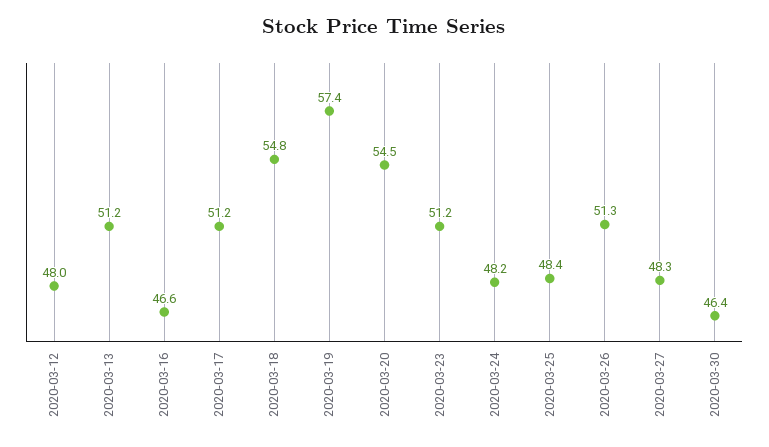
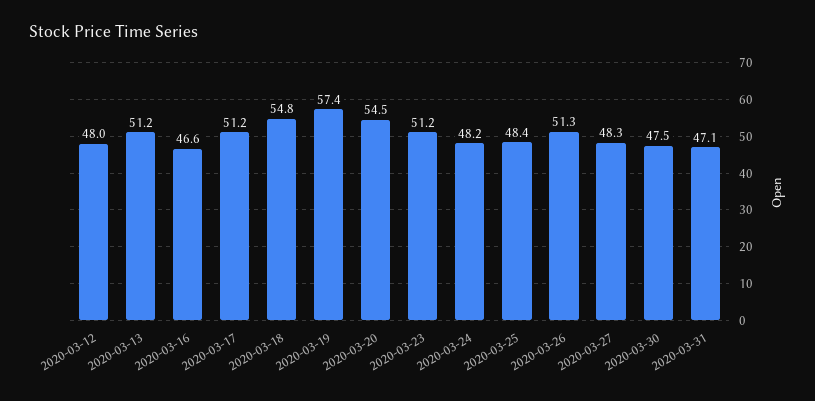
2020-03-30: 46.4 -> 47.5
2020-03-31: none -> 47.1

